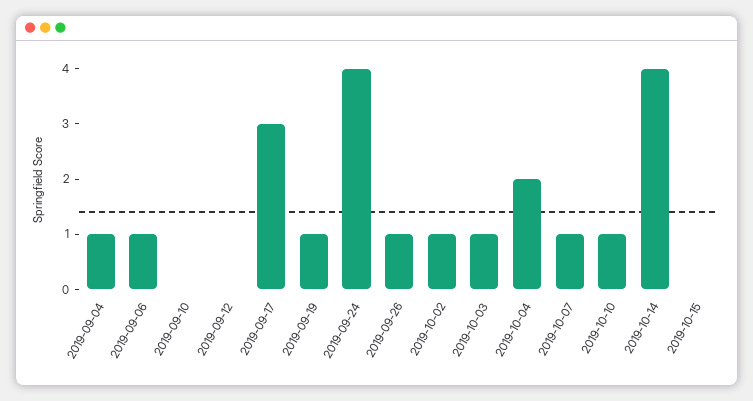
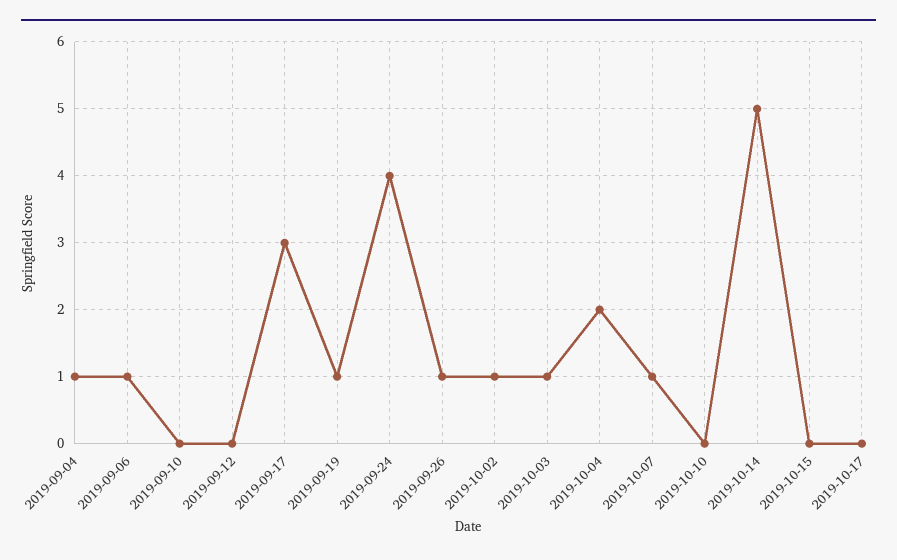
2019-10-10: 1 -> 0
2019-10-14: 4 -> 5
2019-10-17: none -> 0

